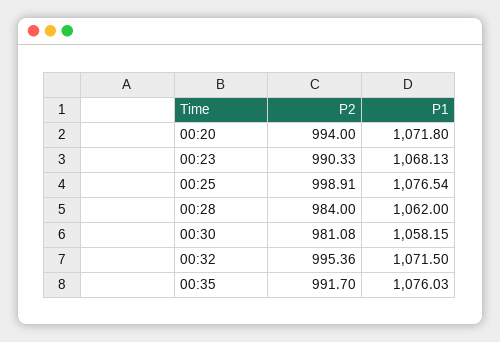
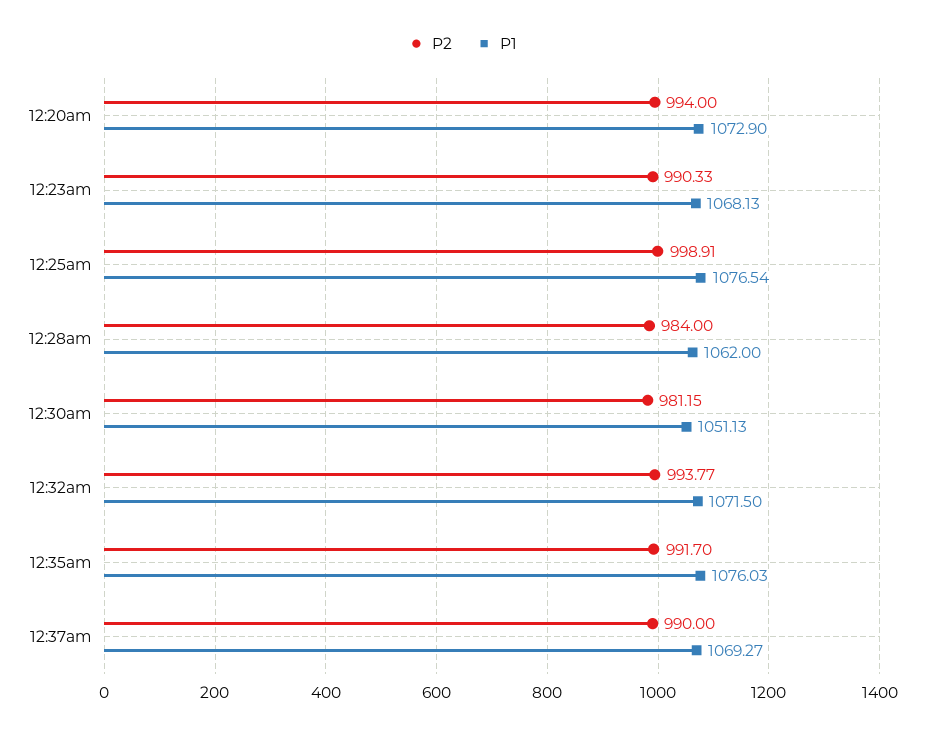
P1, 00:20: 1071.8 -> 1072.9
P2, 00:30: 981.08 -> 981.15
P1, 00:30: 1058.15 -> 1051.13
P2, 00:32: 995.36 -> 993.77
P2, 12:37am: none -> 990
P1, 12:37am: none -> 1069.27

